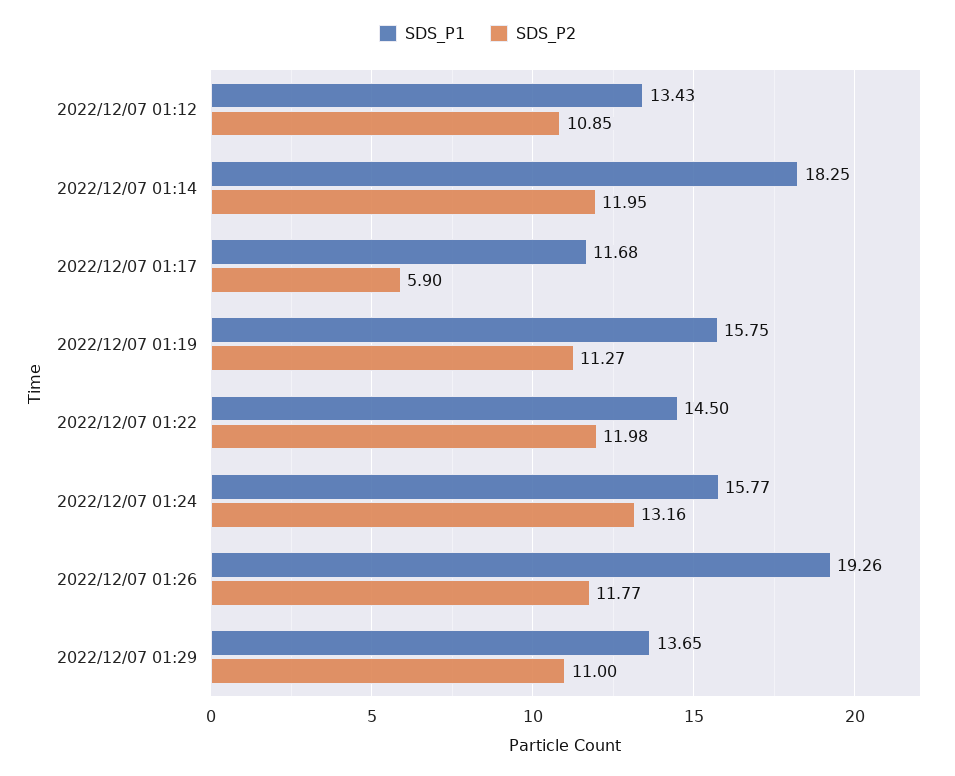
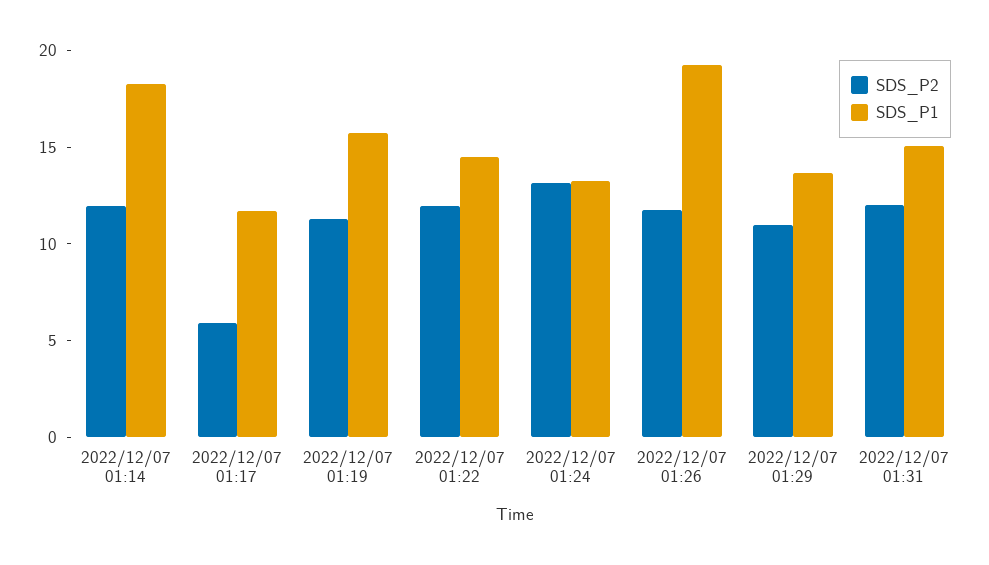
SDS_P1, 2022/12/07 01:12: 13.43 -> none
SDS_P2, 2022/12/07 01:12: 10.85 -> none
SDS_P1, 2022/12/07 01:24: 15.77 -> 13
SDS_P2, 2022/12/07 01:31: none -> 12
SDS_P1, 2022/12/07 01:31: none -> 15

